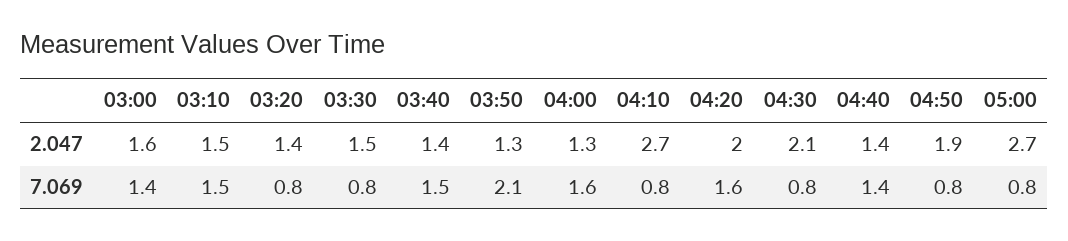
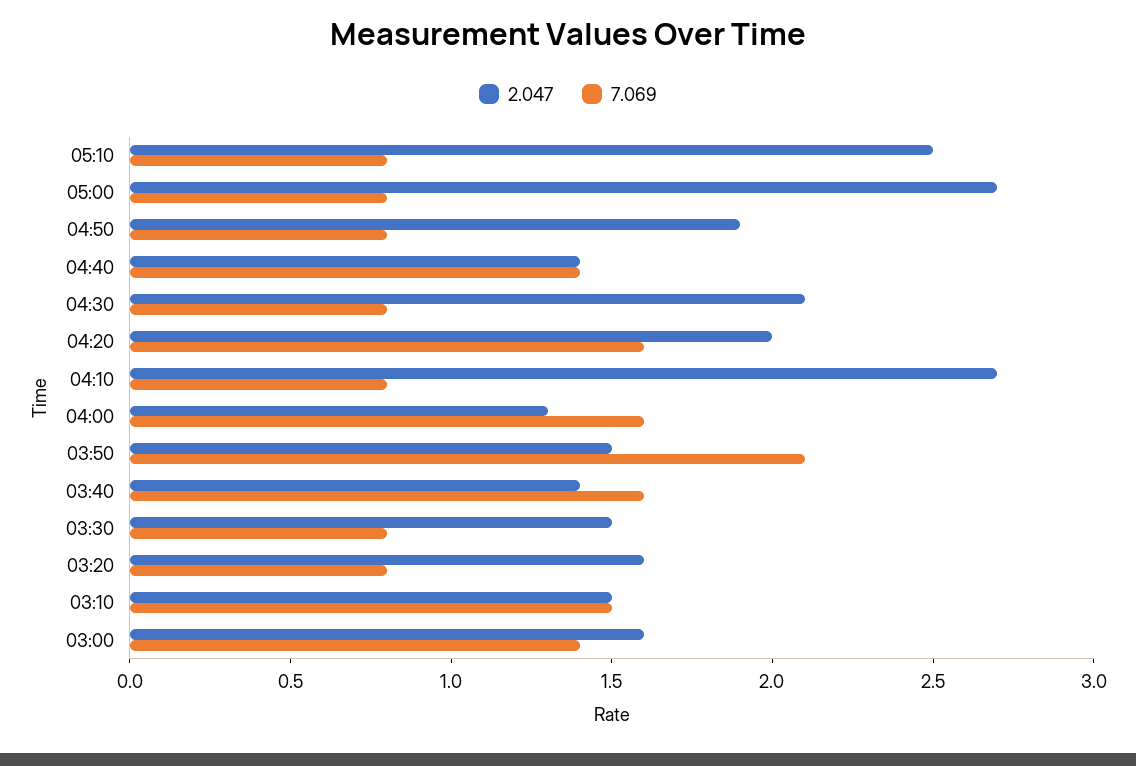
2.047, 03:20: 1.4 -> 1.6
2.047, 03:50: 1.3 -> 1.5
7.069, 03:40: 1.5 -> 1.6
2.047, 05:10: none -> 2.5
7.069, 05:10: none -> 0.8

